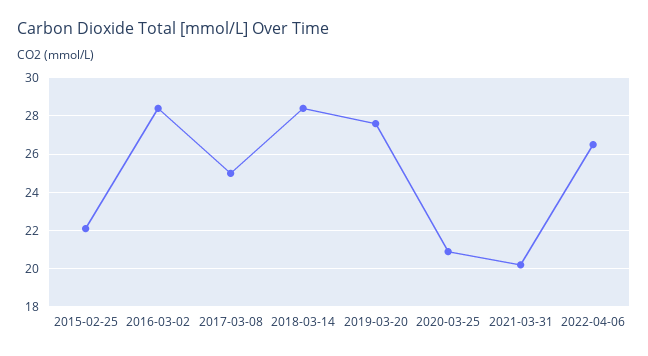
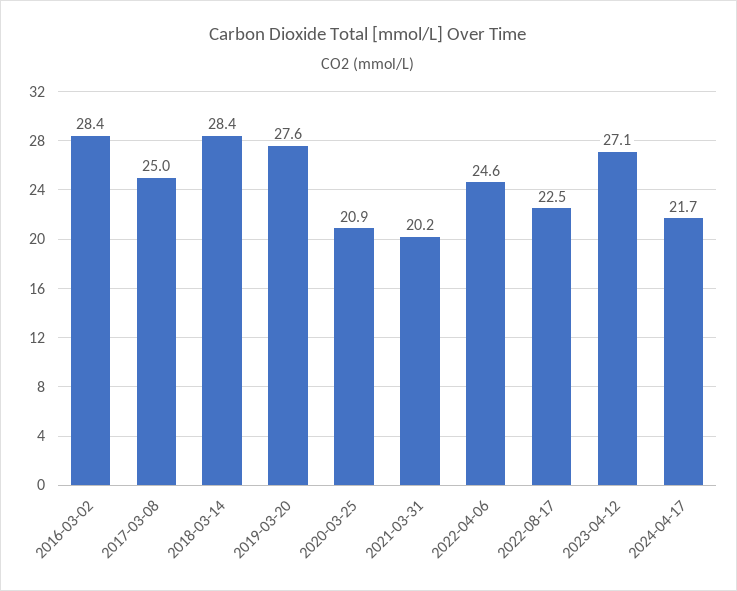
2015-02-25: 22 -> none
2022-04-06: 26.5 -> 24.6
2022-08-17: none -> 22.5
2023-04-12: none -> 27.1
2024-04-17: none -> 21.7

